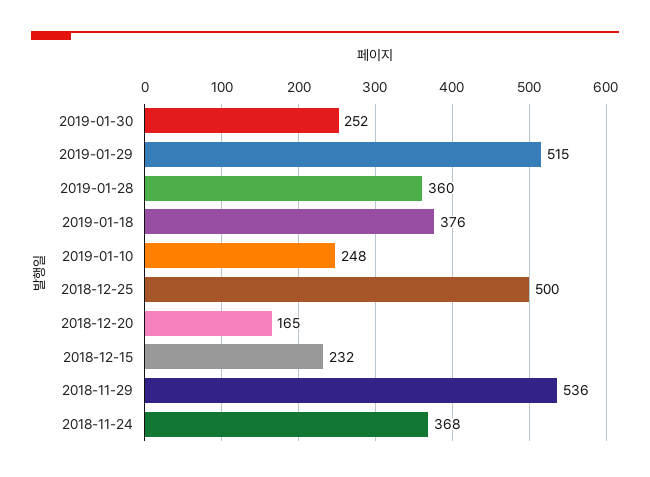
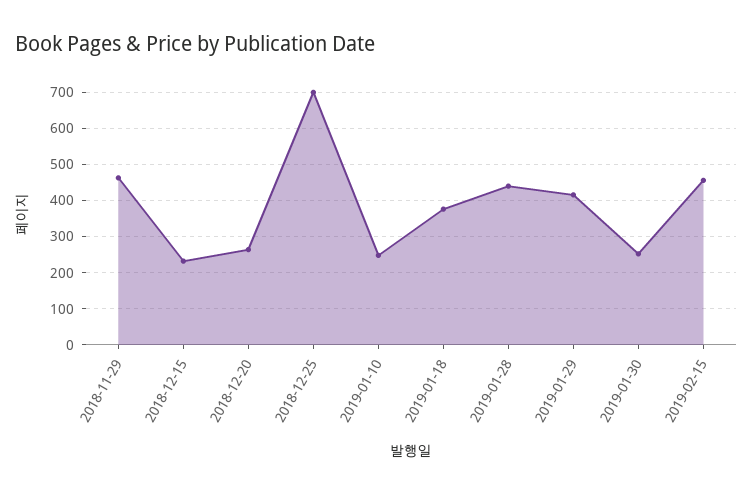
2019-01-29: 515 -> 420
2019-01-28: 360 -> 440
2018-12-25: 500 -> 700
2018-12-20: 165 -> 260
2018-11-29: 536 -> 460
2018-11-24: 368 -> none
2019-02-15: none -> 460

